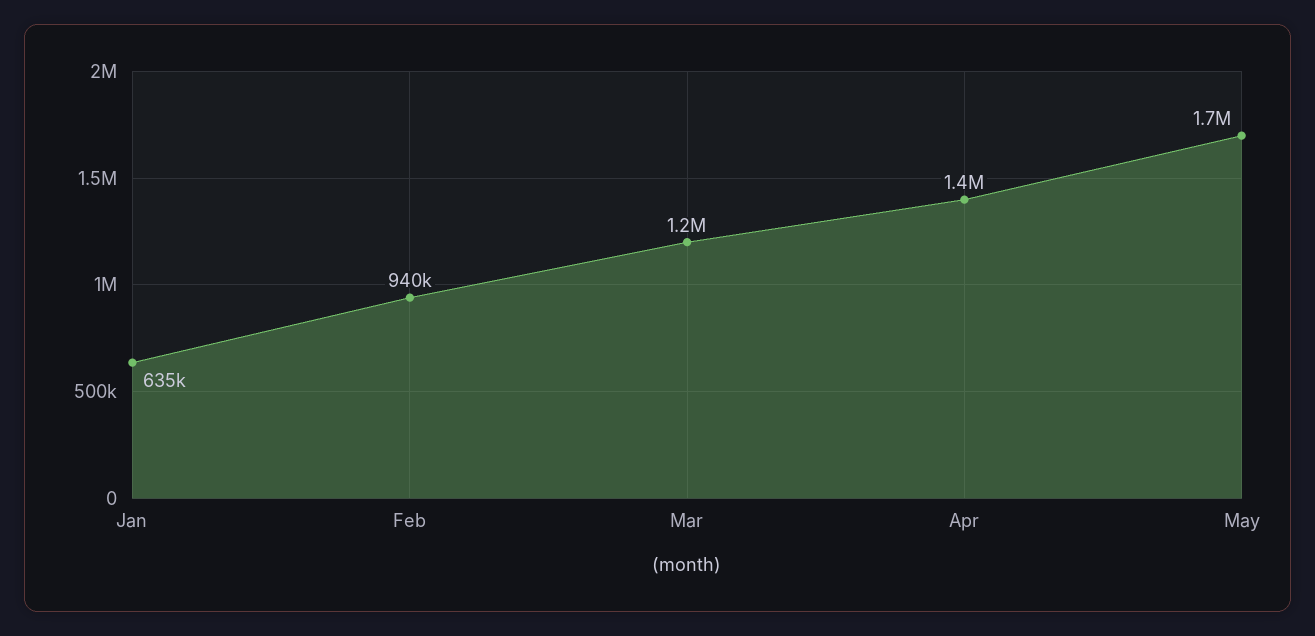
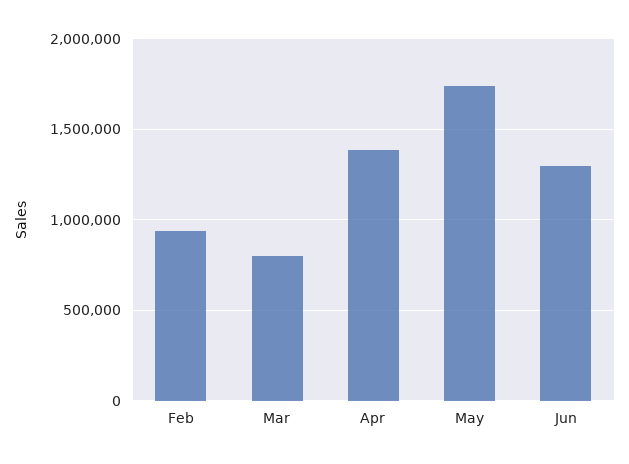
Jan: 635000 -> none
Mar: 1200000 -> 800000
Jun: none -> 1300000

